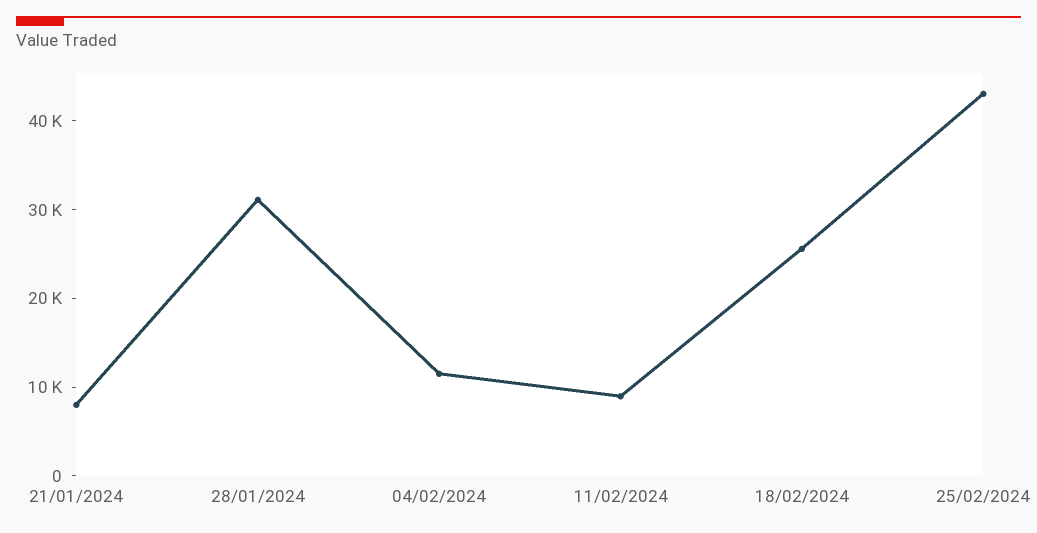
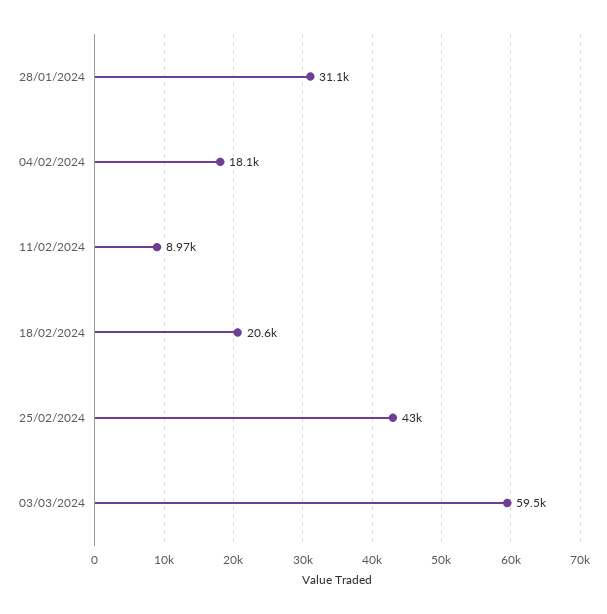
21/01/2024: 8000 -> none
04/02/2024: 12000 -> 18100
18/02/2024: 26000 -> 20600
03/03/2024: none -> 59500

